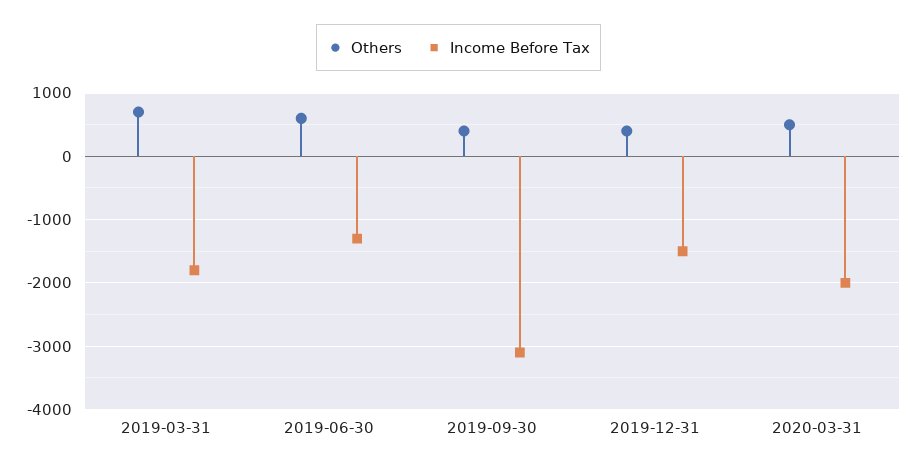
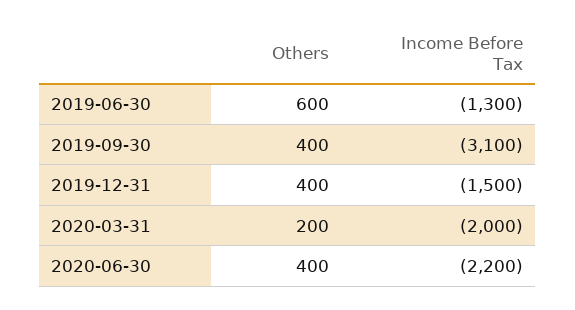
Others, 2019-03-31: 700 -> none
Income Before Tax, 2019-03-31: -1800 -> none
Others, 2020-03-31: 500 -> 200
Others, 2020-06-30: none -> 400
Income Before Tax, 2020-06-30: none -> -2200

